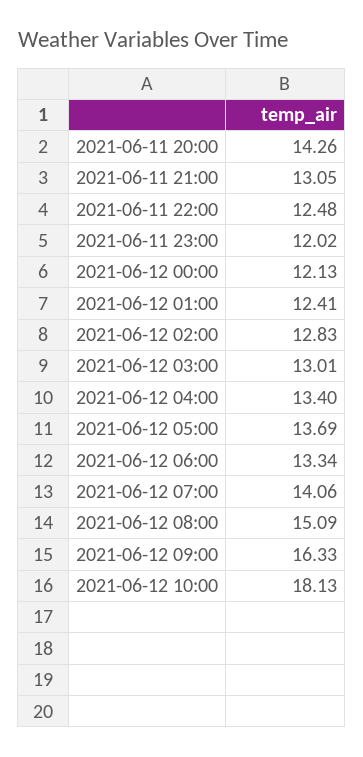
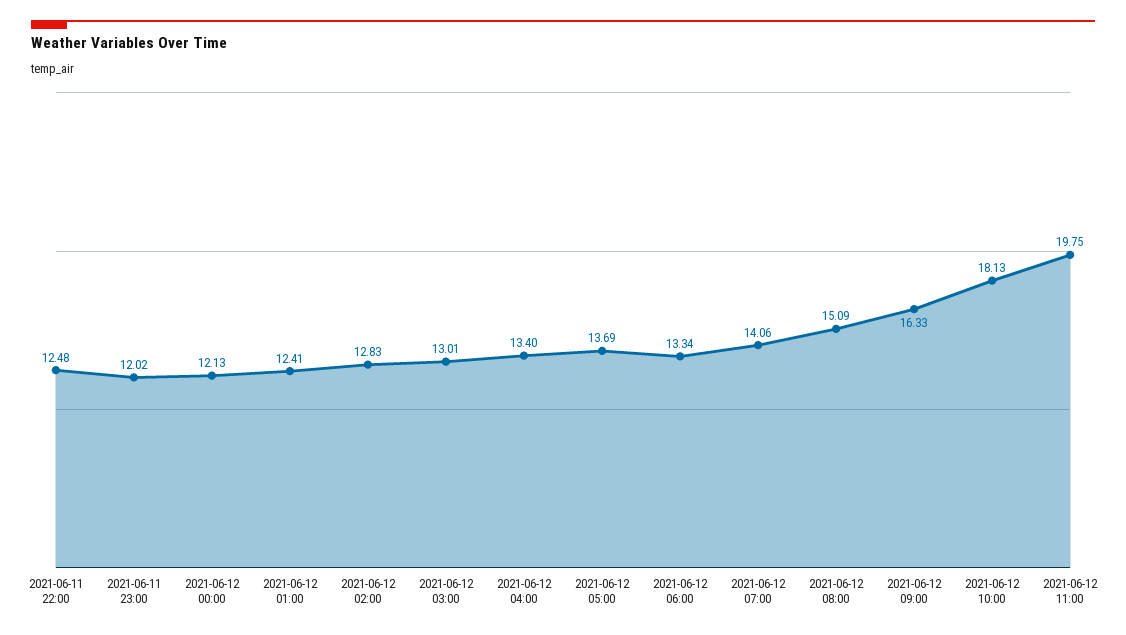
2021-06-11 20:00: 14.26 -> none
2021-06-11 21:00: 13.05 -> none
2021-06-12 11:00: none -> 19.75

